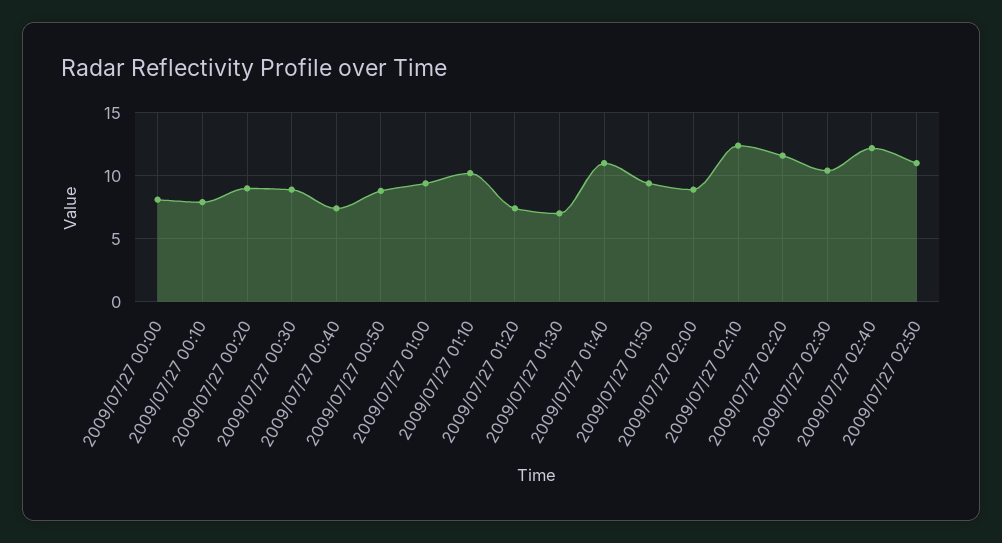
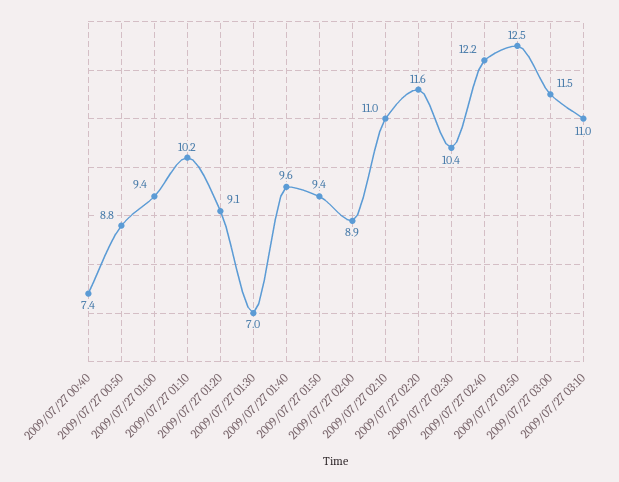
2009/07/27 00:00: 8 -> none
2009/07/27 00:10: 8 -> none
2009/07/27 00:20: 9 -> none
2009/07/27 00:30: 9 -> none
2009/07/27 01:20: 7.5 -> 9.1
2009/07/27 01:40: 11 -> 9.6
2009/07/27 02:10: 12.5 -> 11
2009/07/27 02:50: 11 -> 12.5
2009/07/27 03:00: none -> 11.5
2009/07/27 03:10: none -> 11

